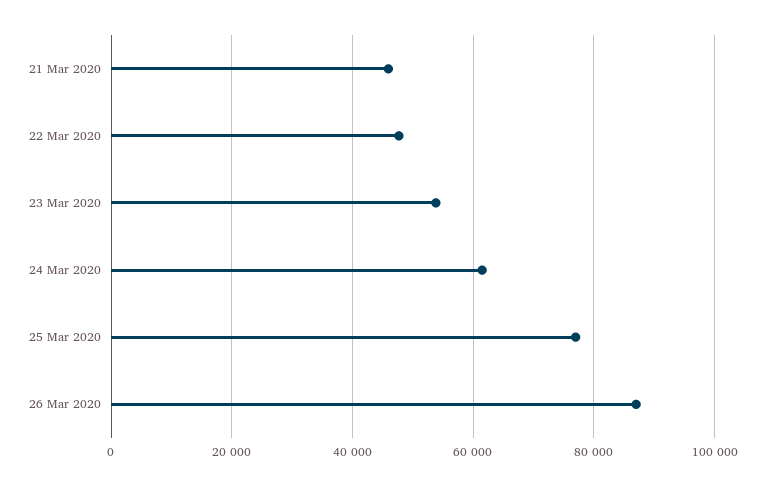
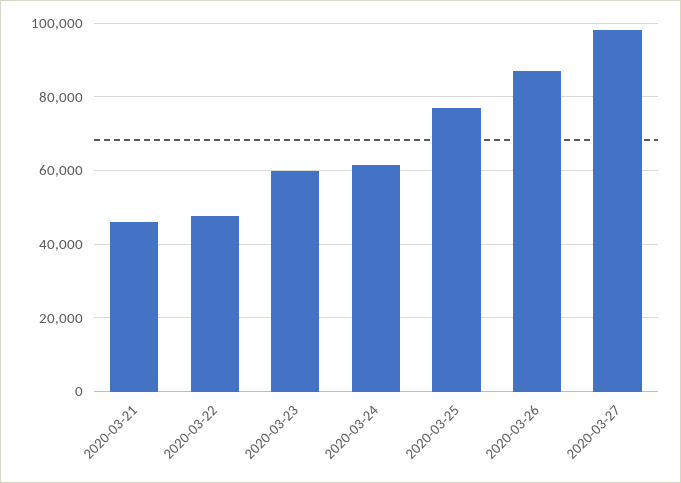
23 Mar 2020: 54000 -> 60000
2020-03-27: none -> 98000

